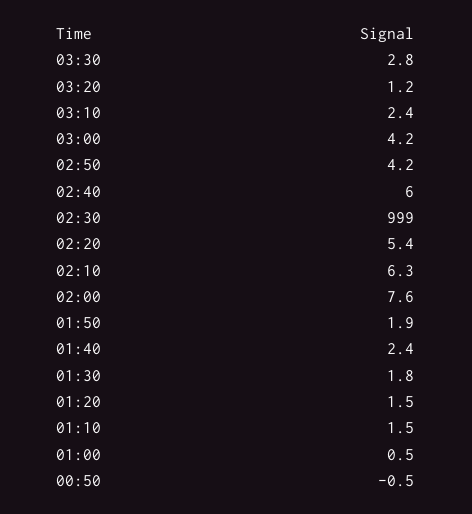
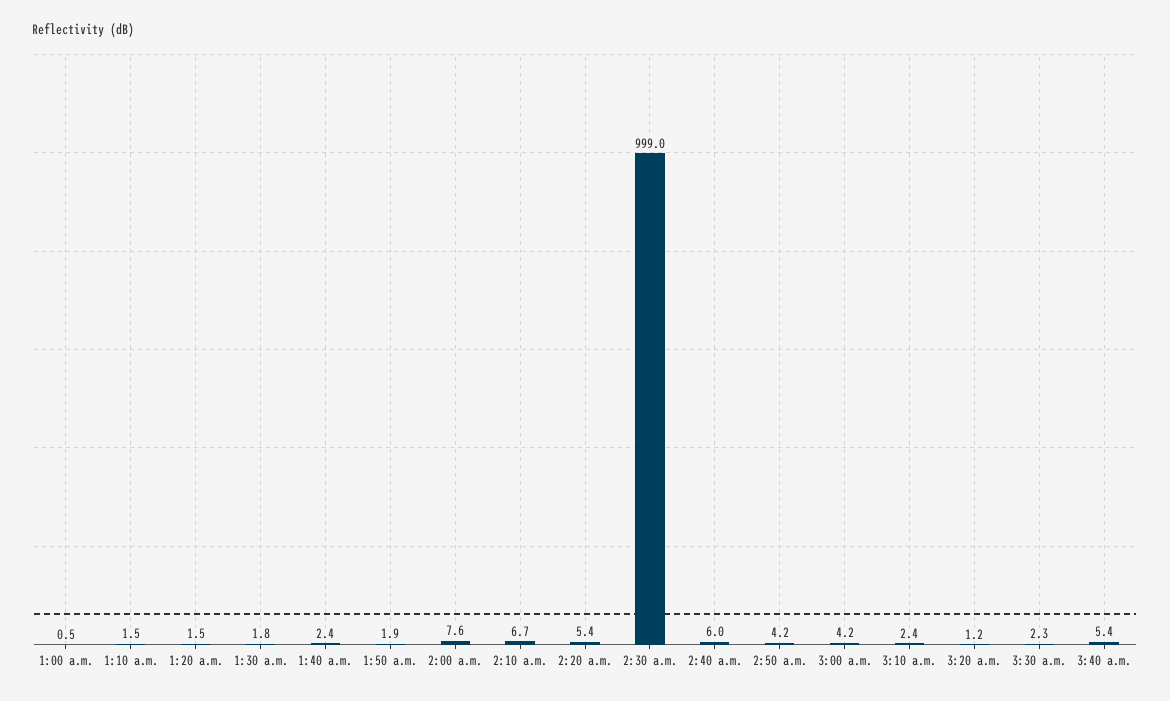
03:30: 2.8 -> 2.3
02:10: 6.3 -> 6.7
00:50: -0.5 -> none
3:40 a.m.: none -> 5.4

